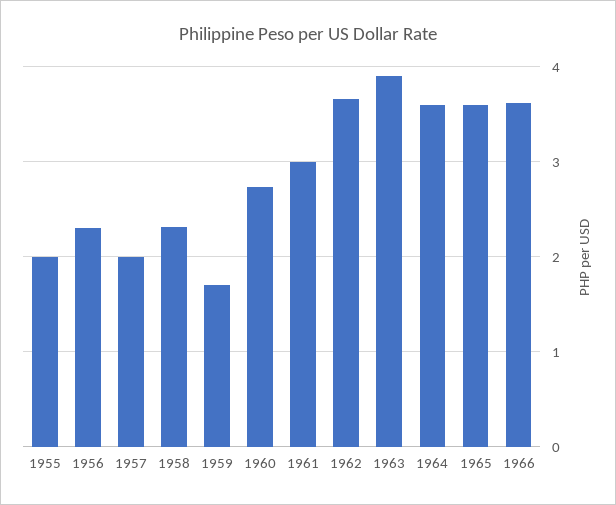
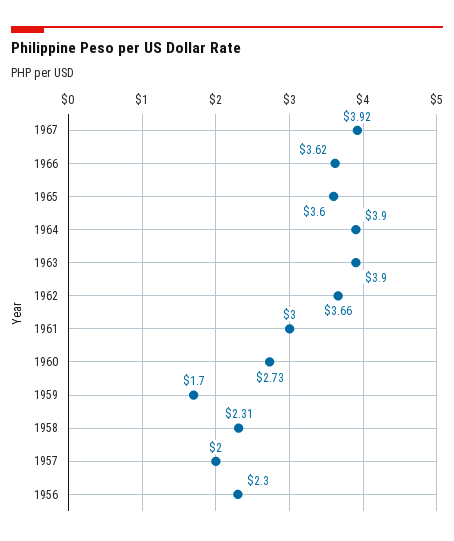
1955: 2 -> none
1964: 3.6 -> 3.9
1967: none -> 3.92

